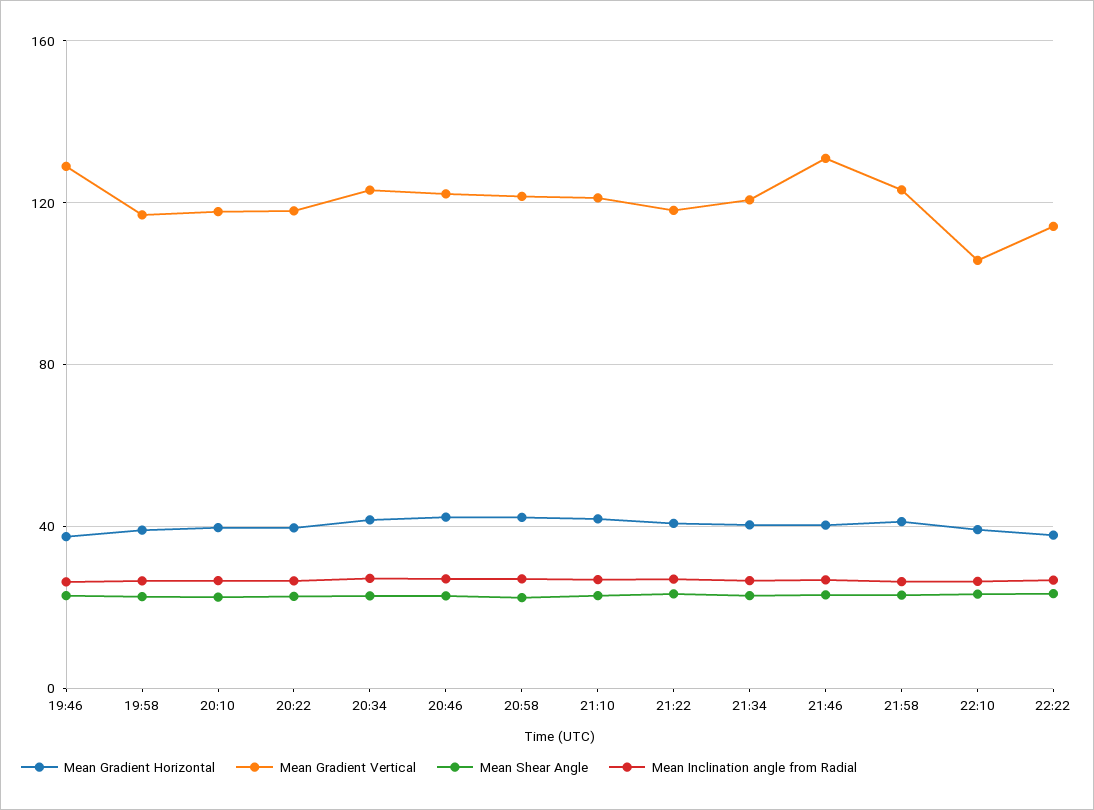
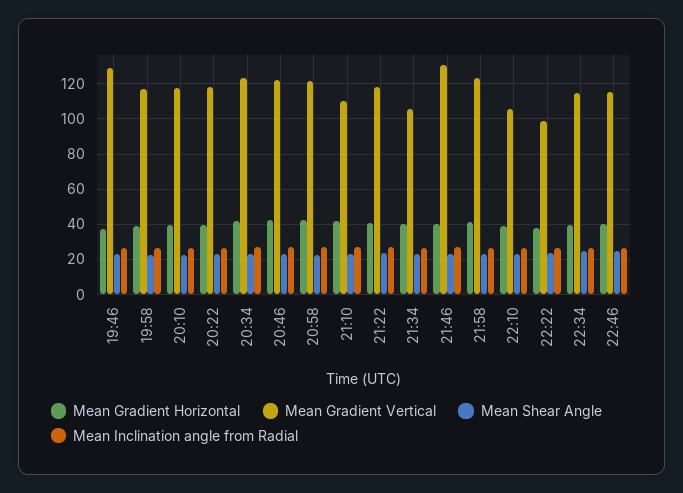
Mean Gradient Vertical, 21:10: 120 -> 110
Mean Gradient Vertical, 21:34: 120 -> 105
Mean Gradient Vertical, 22:22: 115 -> 100
Mean Gradient Horizontal, 22:34: none -> 40
Mean Gradient Vertical, 22:34: none -> 115
Mean Shear Angle, 22:34: none -> 25
Mean Inclination angle from Radial, 22:34: none -> 25
Mean Gradient Horizontal, 22:46: none -> 40
Mean Gradient Vertical, 22:46: none -> 115
Mean Shear Angle, 22:46: none -> 25
Mean Inclination angle from Radial, 22:46: none -> 25

